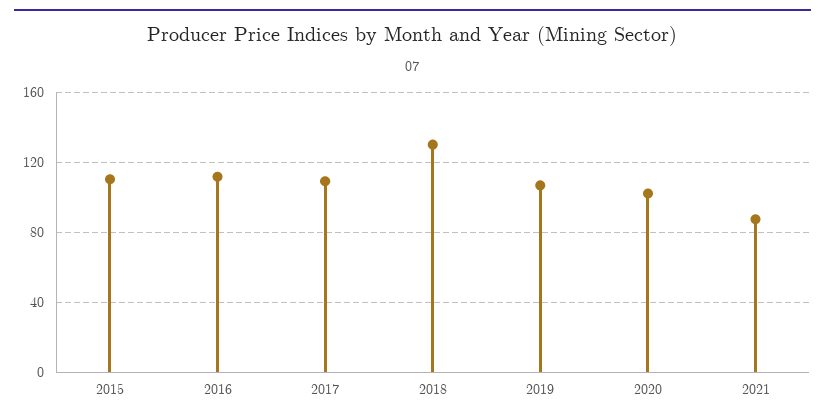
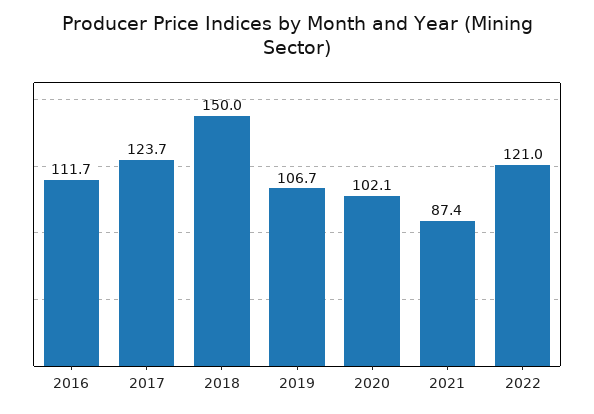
2015: 110 -> none
2017: 110 -> 123.7
2018: 130 -> 150
2022: none -> 121

